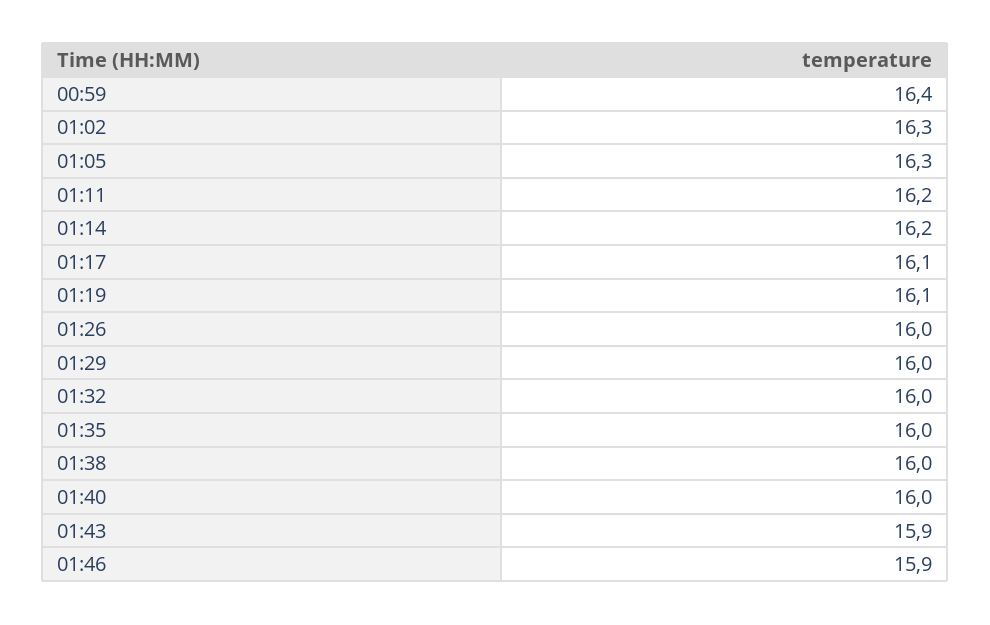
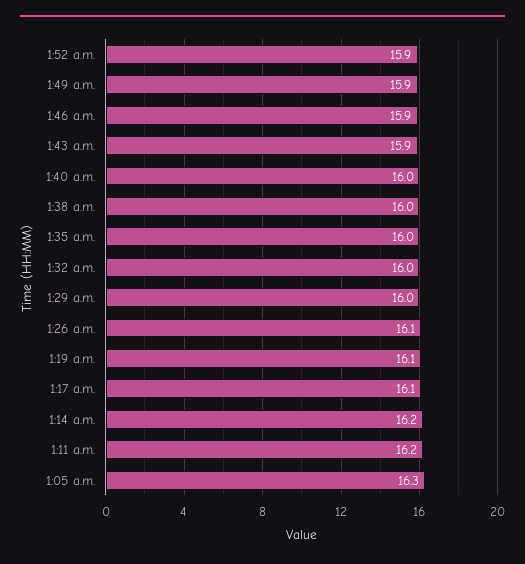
00:59: 16.4 -> none
01:02: 16.3 -> none
01:26: 16 -> 16.1
1:52 a.m.: none -> 15.9
1:49 a.m.: none -> 15.9

